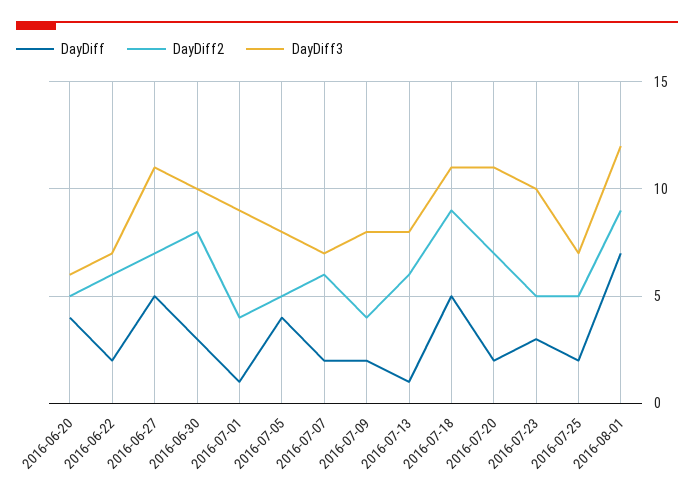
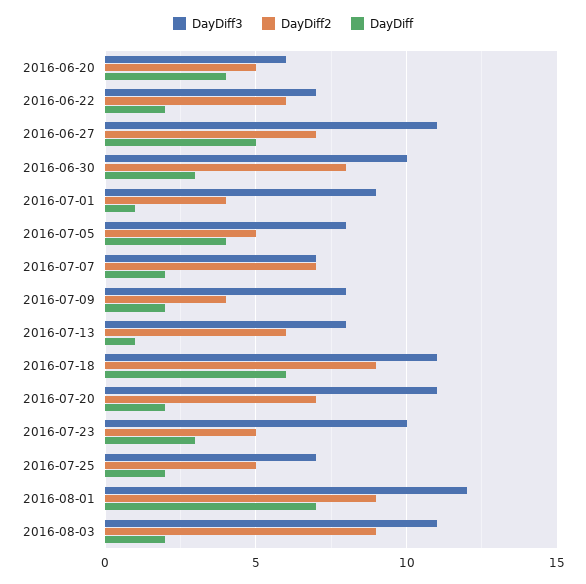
DayDiff2, 2016-07-07: 6 -> 7
DayDiff, 2016-07-18: 5 -> 6
DayDiff3, 2016-08-03: none -> 11
DayDiff2, 2016-08-03: none -> 9
DayDiff, 2016-08-03: none -> 2

